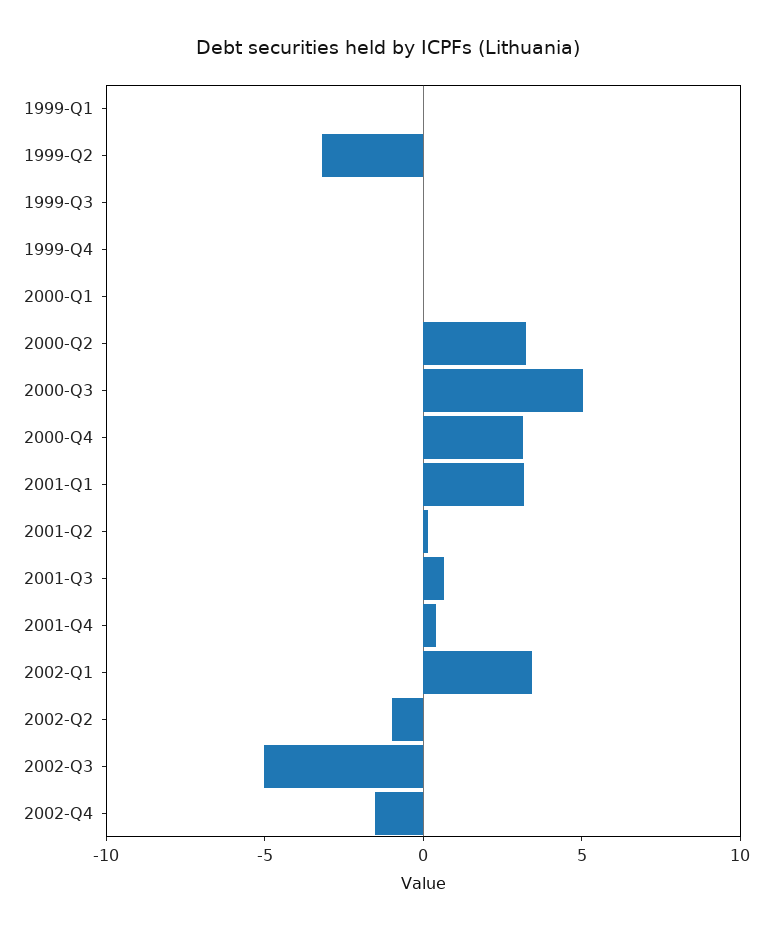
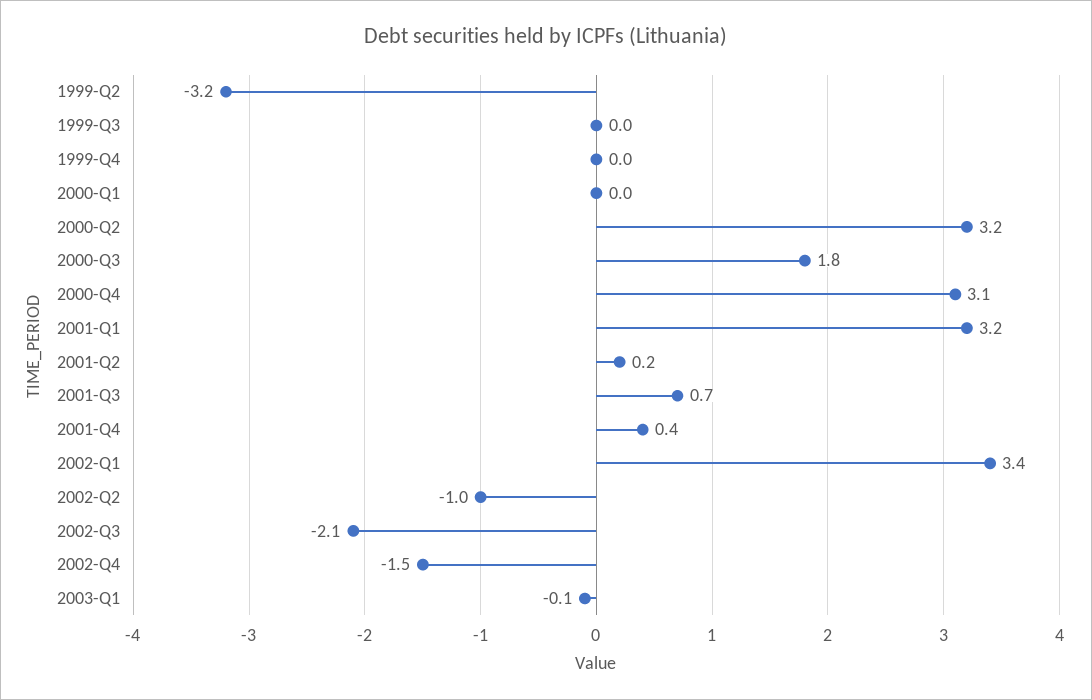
1999-Q1: 0 -> none
2000-Q3: 5 -> 1.8
2002-Q3: -5 -> -2.1
2003-Q1: none -> -0.1

